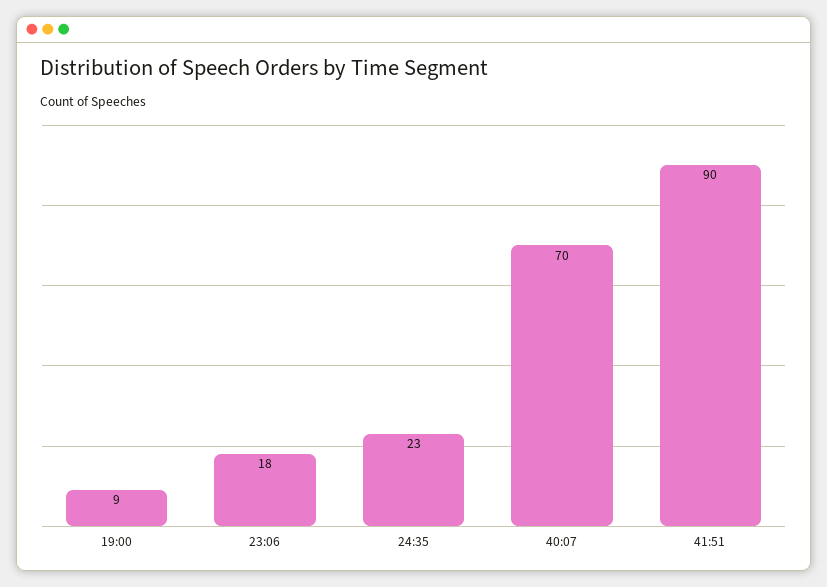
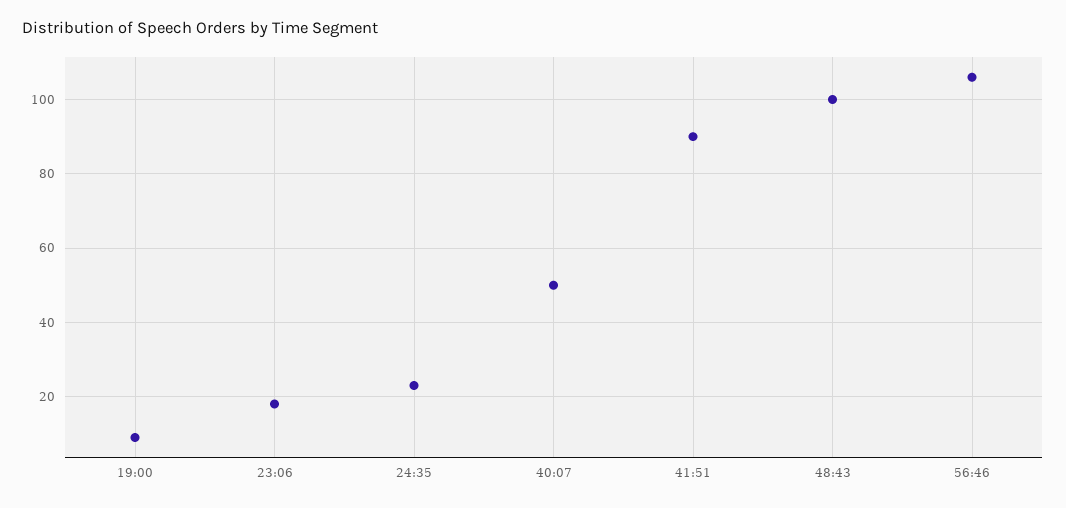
40:07: 70 -> 50
48:43: none -> 100
56:46: none -> 105

